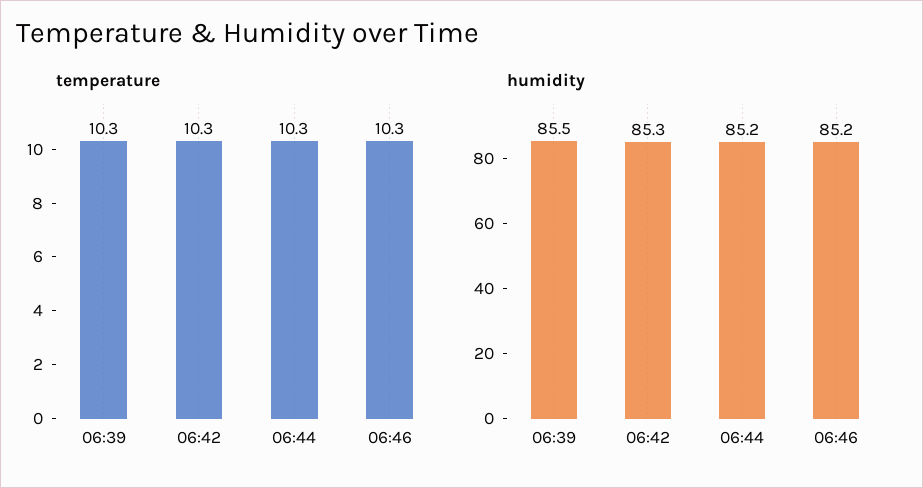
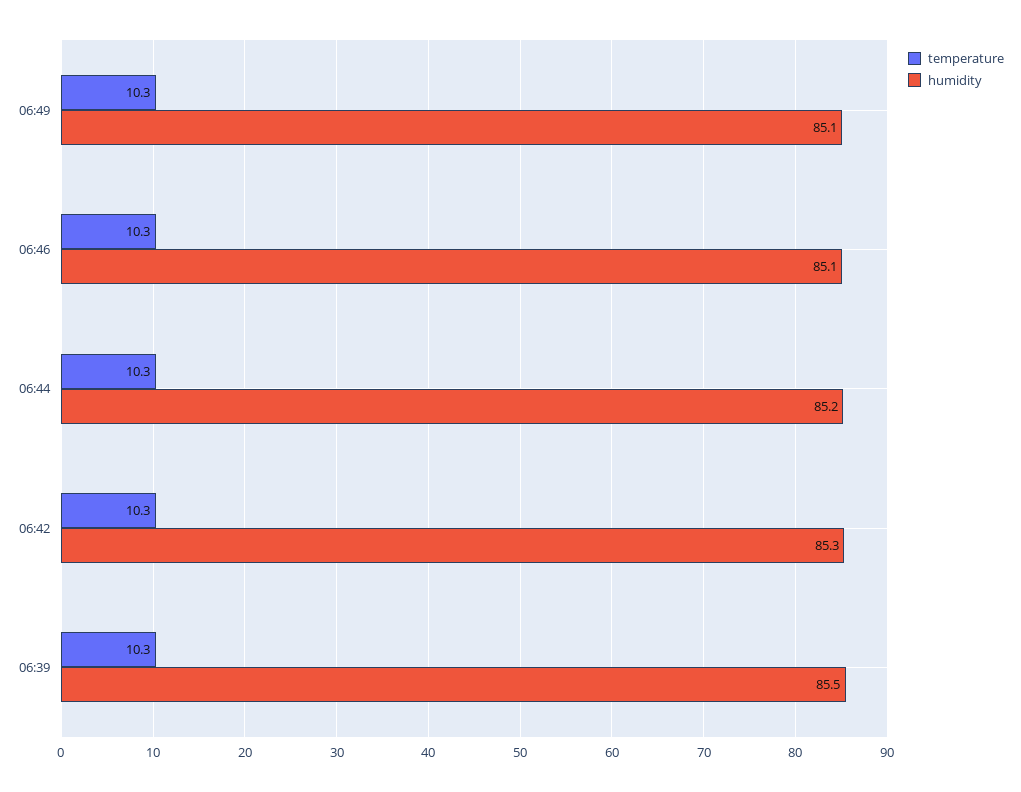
humidity, 06:46: 85.2 -> 85.1
temperature, 06:49: none -> 10.3
humidity, 06:49: none -> 85.1

